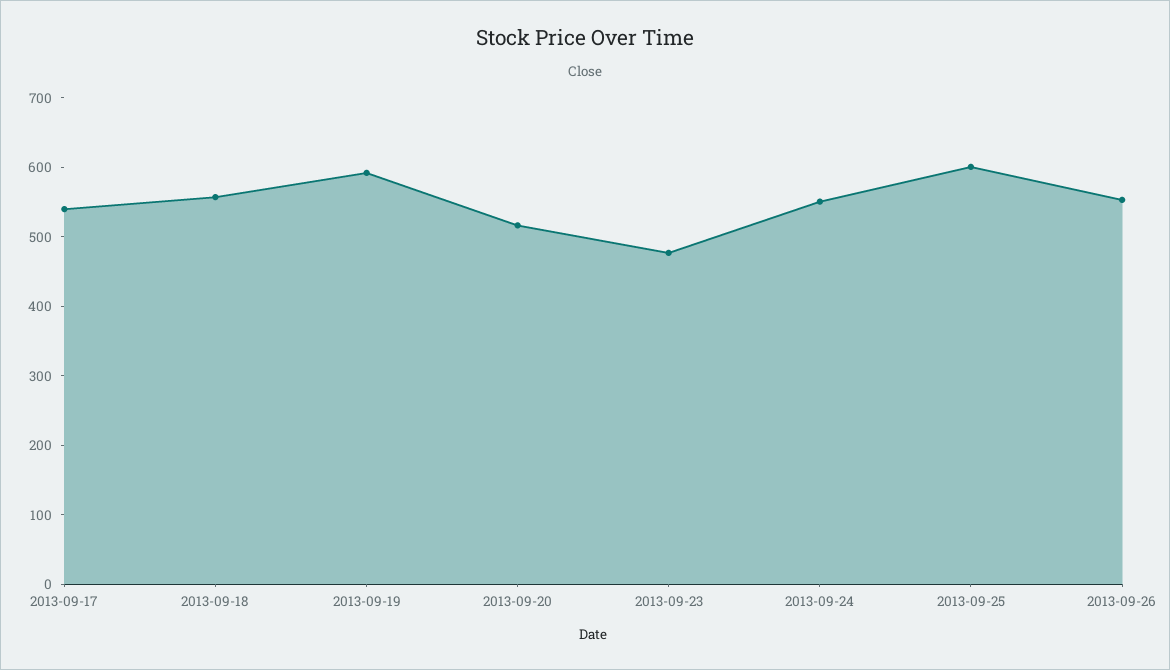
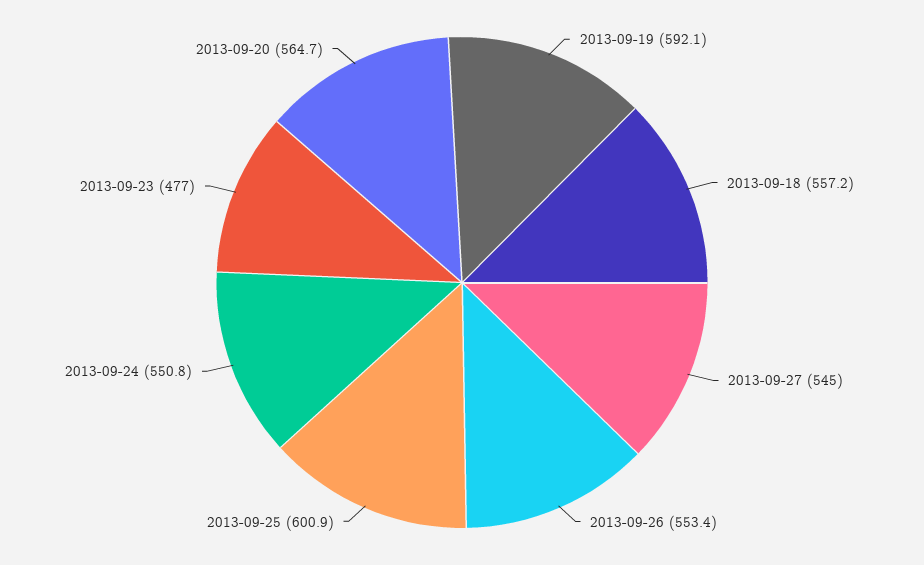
2013-09-17: 540 -> none
2013-09-20: 520 -> 564.7
2013-09-27: none -> 545

